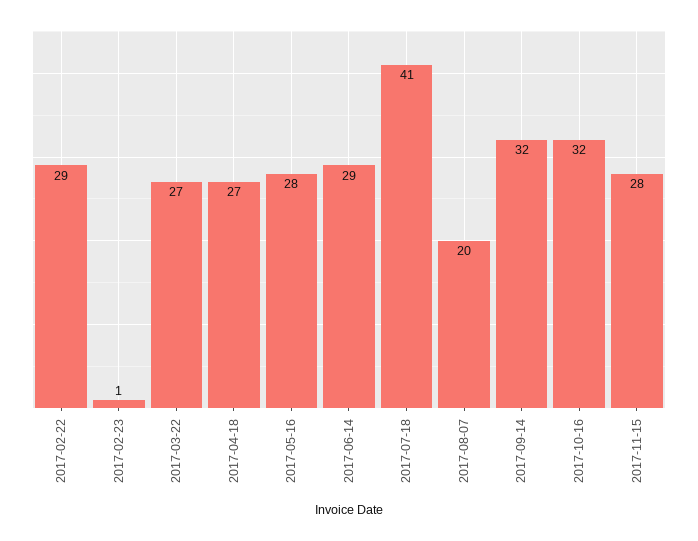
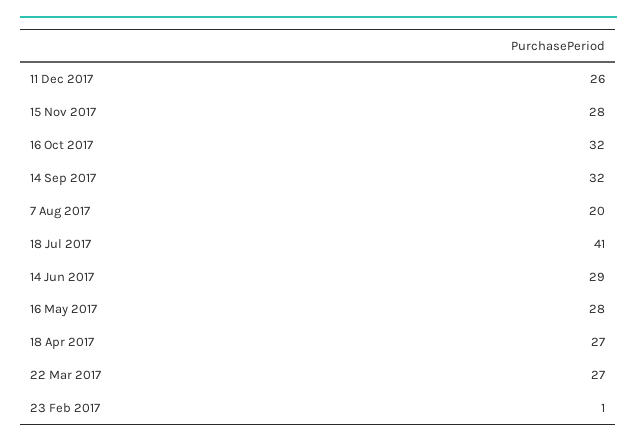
2017-02-22: 29 -> none
11 Dec 2017: none -> 26

